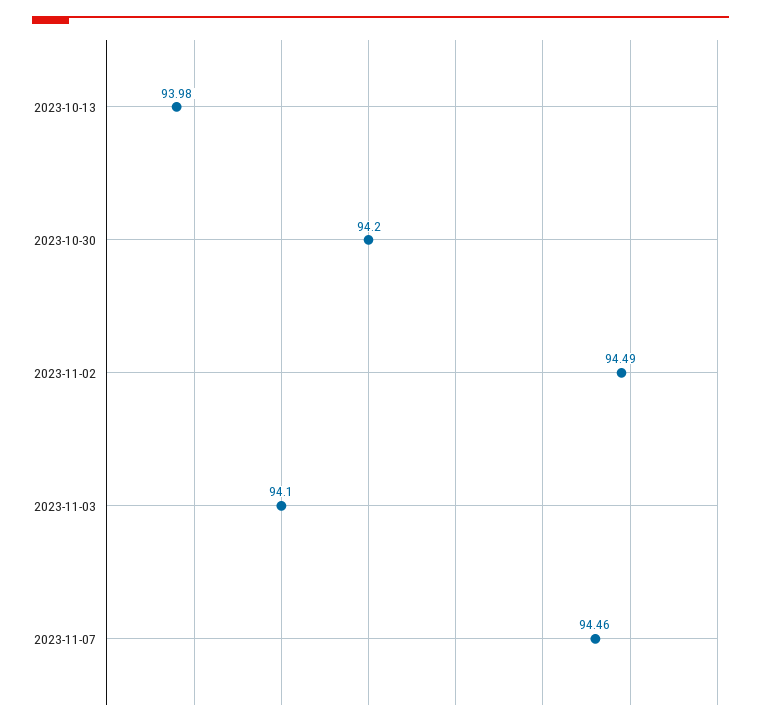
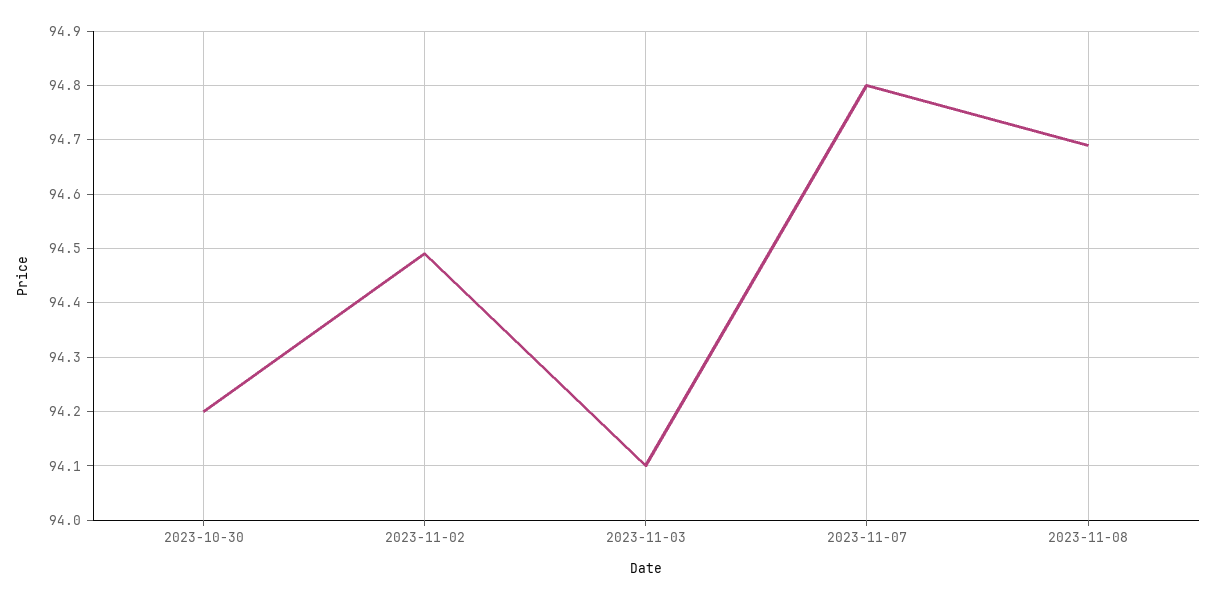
2023-10-13: 93.98 -> none
2023-11-07: 94.46 -> 94.8
2023-11-08: none -> 94.7

